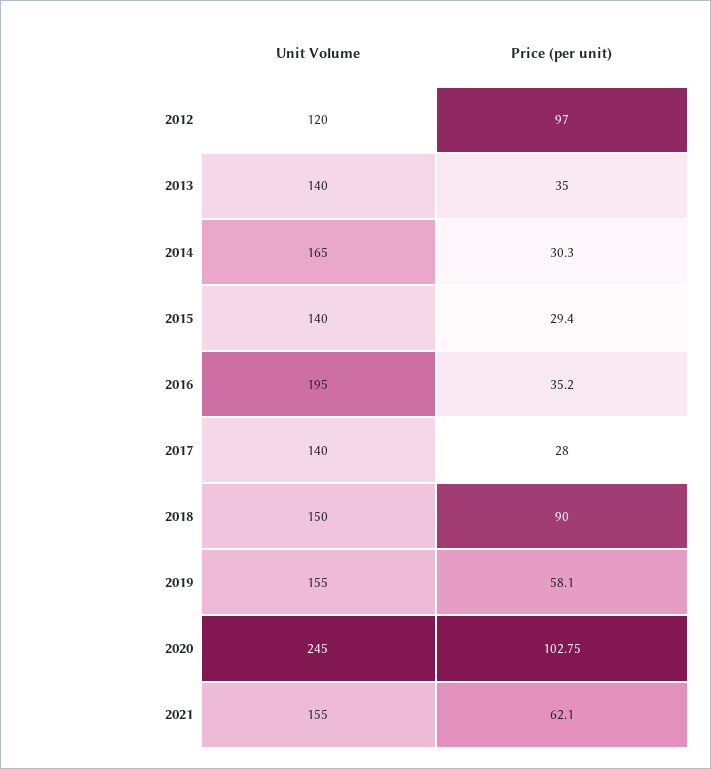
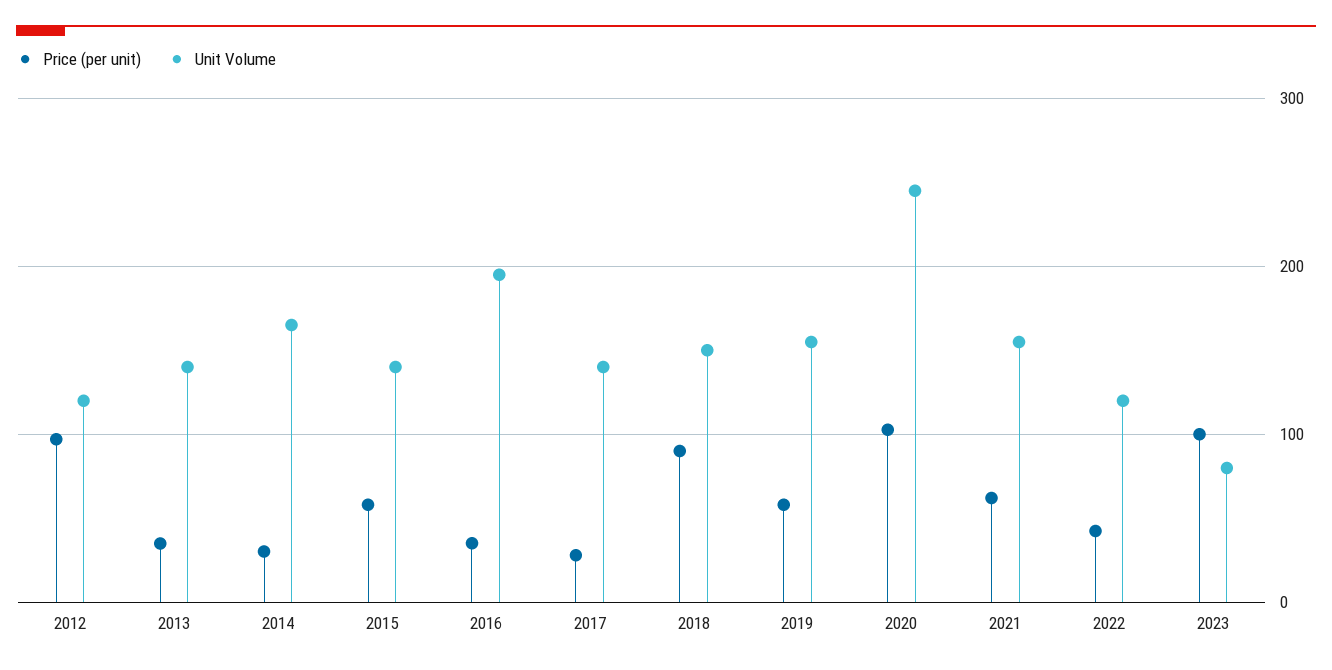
Price (per unit), 2015: 29.4 -> 60
Price (per unit), 2022: none -> 40
Unit Volume, 2022: none -> 120
Price (per unit), 2023: none -> 100
Unit Volume, 2023: none -> 80

